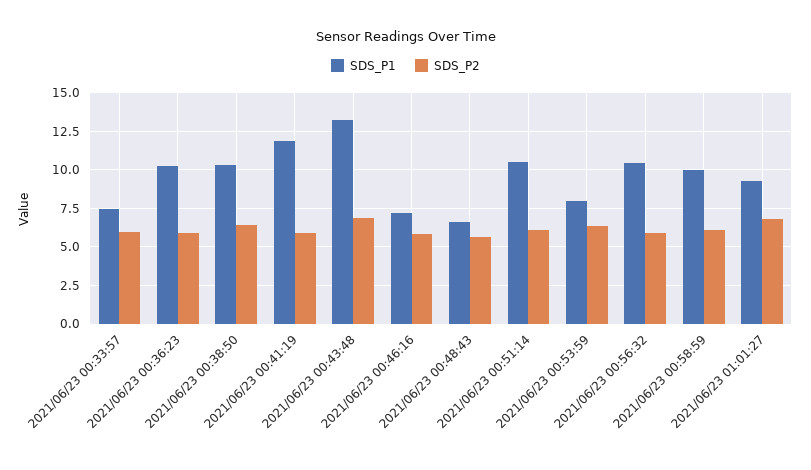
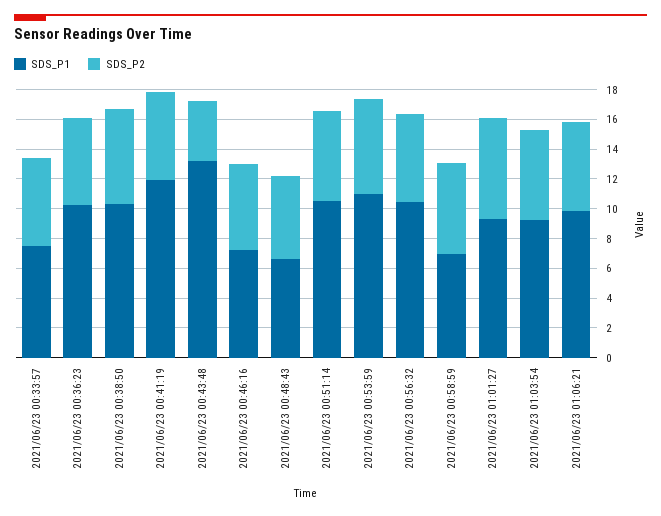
SDS_P2, 2021/06/23 00:43:48: 7 -> 4
SDS_P1, 2021/06/23 00:53:59: 8 -> 11
SDS_P1, 2021/06/23 00:58:59: 10 -> 7
SDS_P1, 2021/06/23 01:03:54: none -> 9
SDS_P2, 2021/06/23 01:03:54: none -> 6
SDS_P1, 2021/06/23 01:06:21: none -> 10
SDS_P2, 2021/06/23 01:06:21: none -> 6

